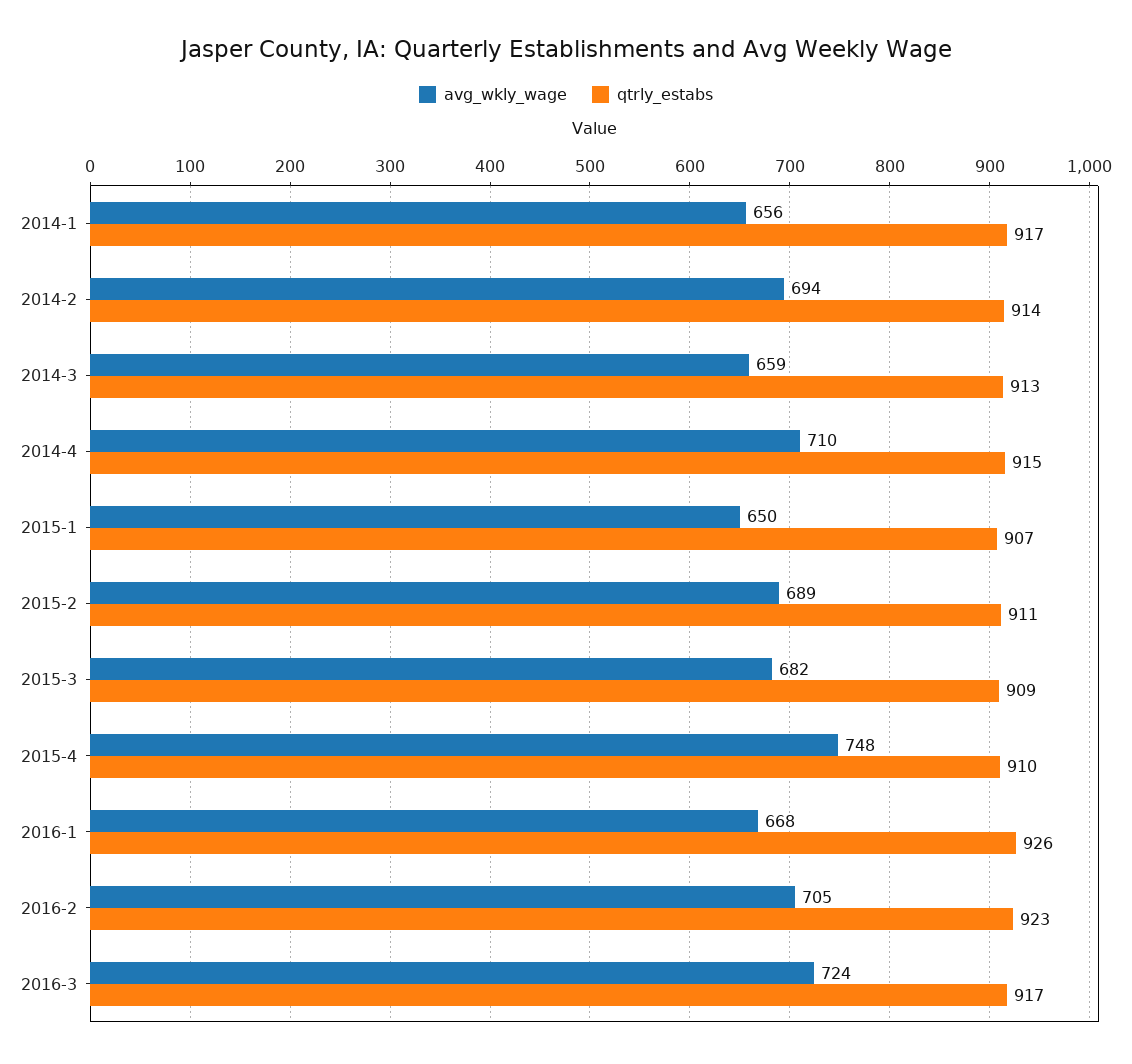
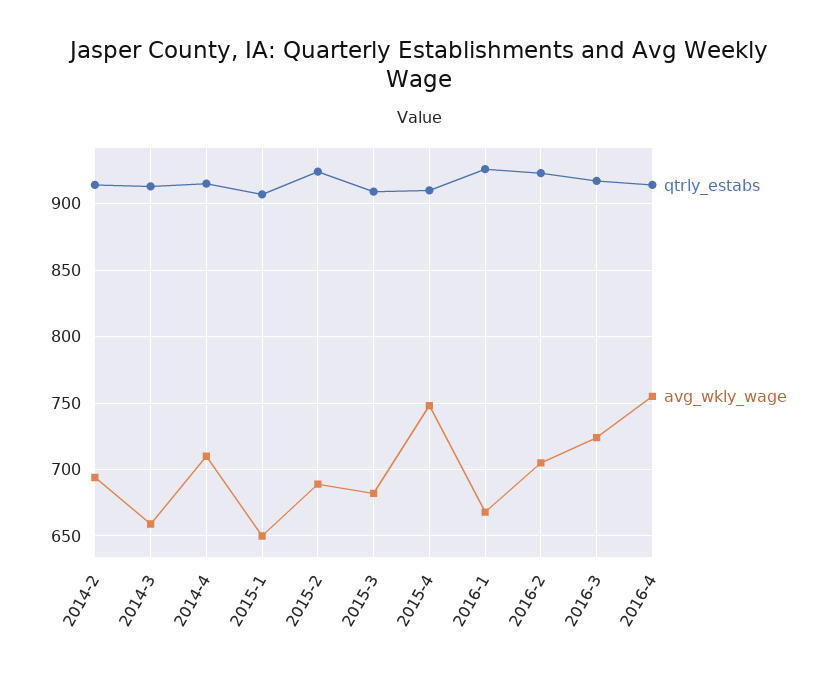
avg_wkly_wage, 2014-1: 656 -> none
qtrly_estabs, 2014-1: 917 -> none
qtrly_estabs, 2015-2: 911 -> 925
qtrly_estabs, 2016-4: none -> 915
avg_wkly_wage, 2016-4: none -> 755

